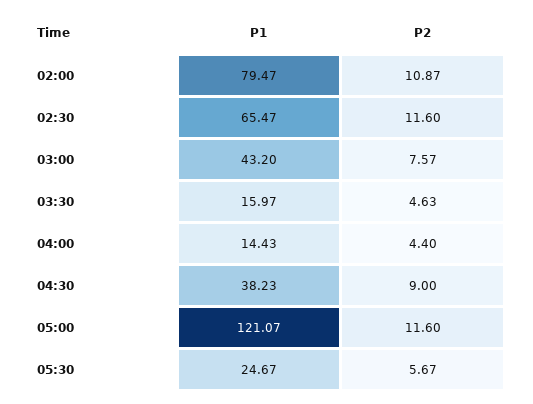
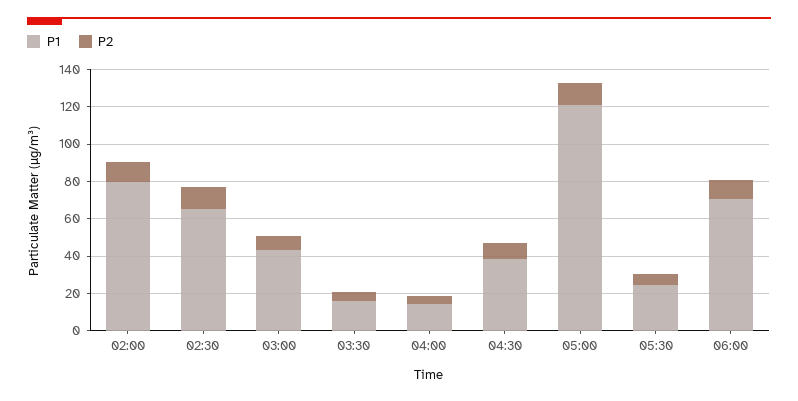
P1, 06:00: none -> 70
P2, 06:00: none -> 10

